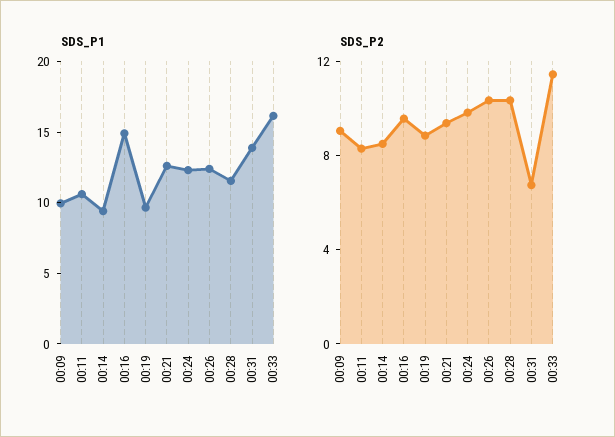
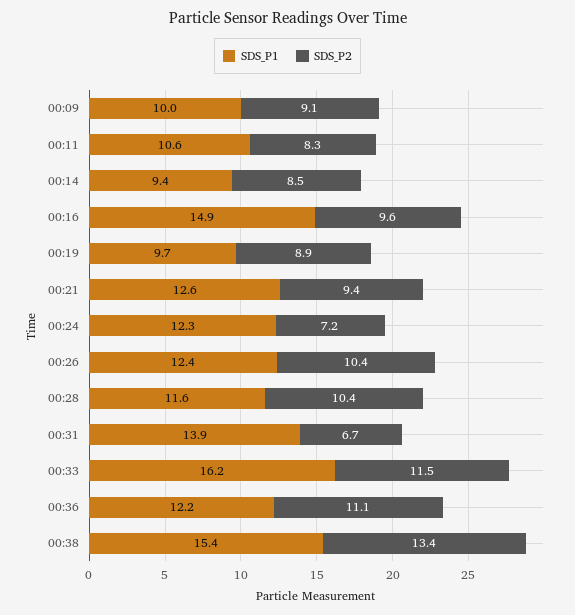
SDS_P2, 00:24: 10 -> 7.2
SDS_P1, 00:36: none -> 12.2
SDS_P2, 00:36: none -> 11.1
SDS_P1, 00:38: none -> 15.4
SDS_P2, 00:38: none -> 13.4

